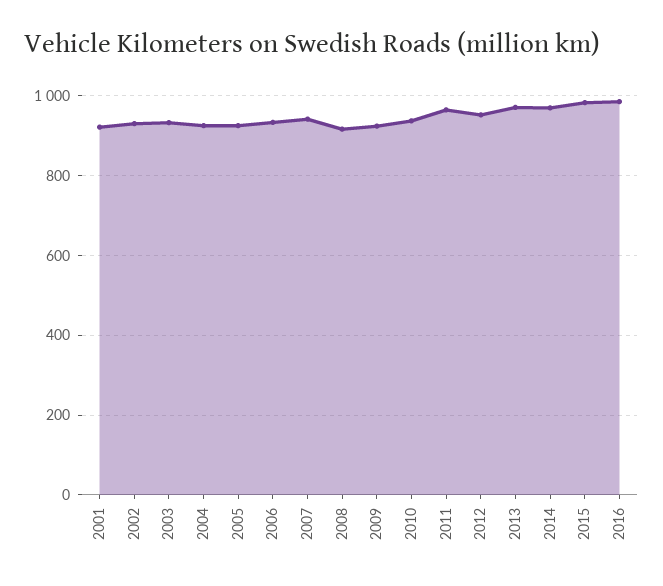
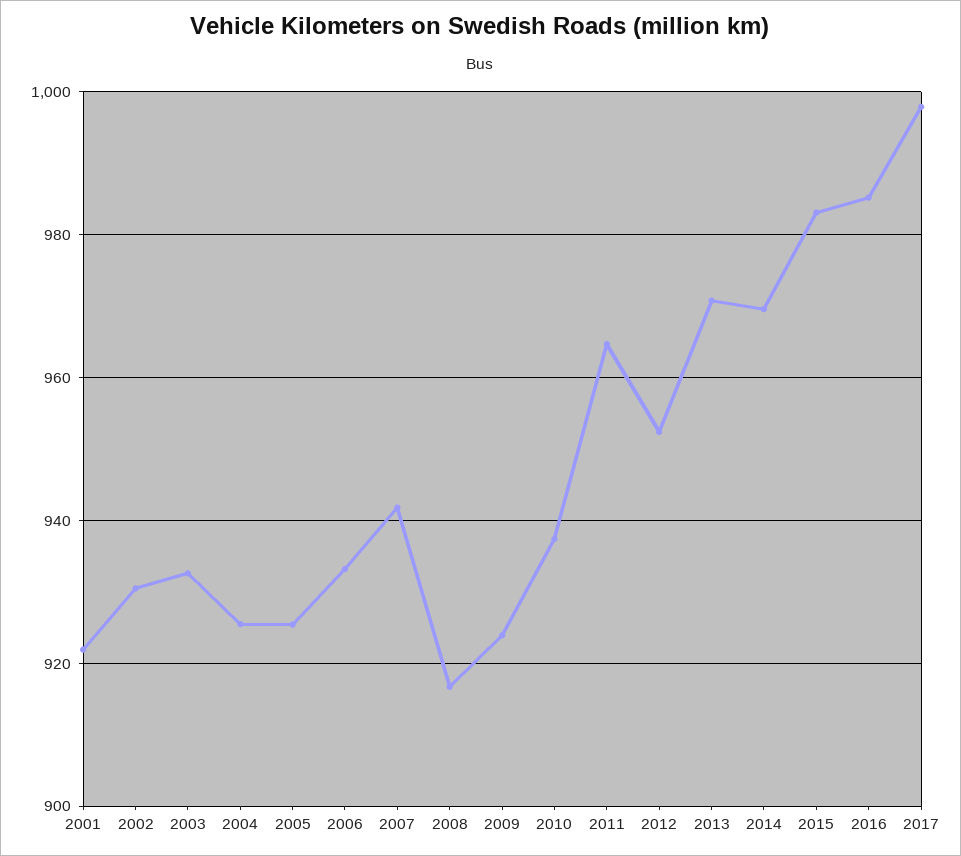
2017: none -> 998

